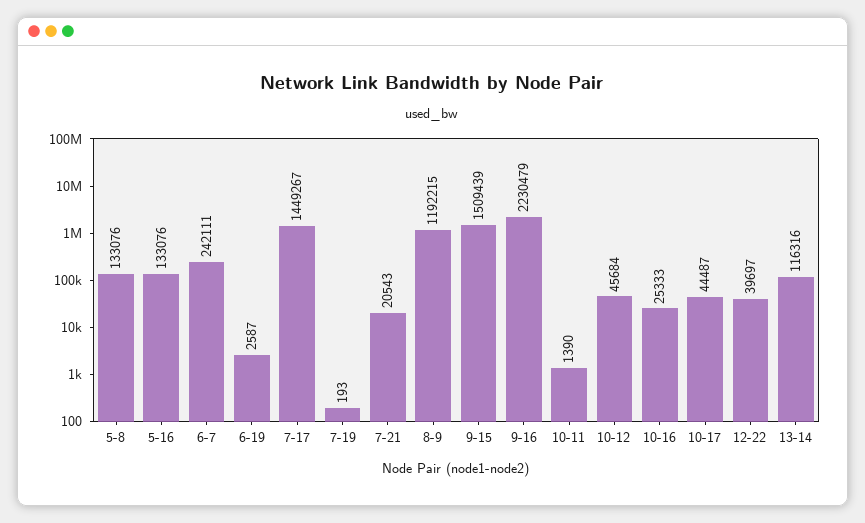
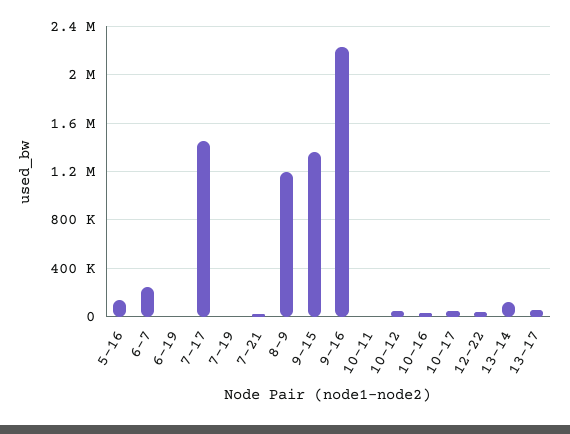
5-8: 133076 -> none
9-15: 1509439 -> 1350000
13-17: none -> 50000

